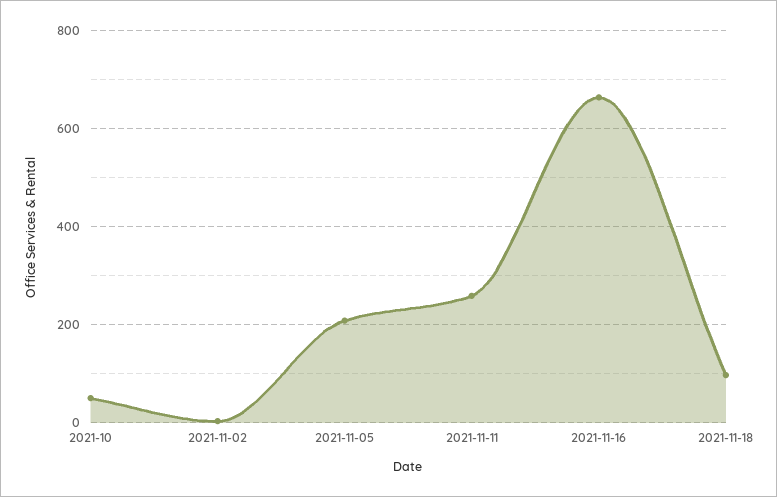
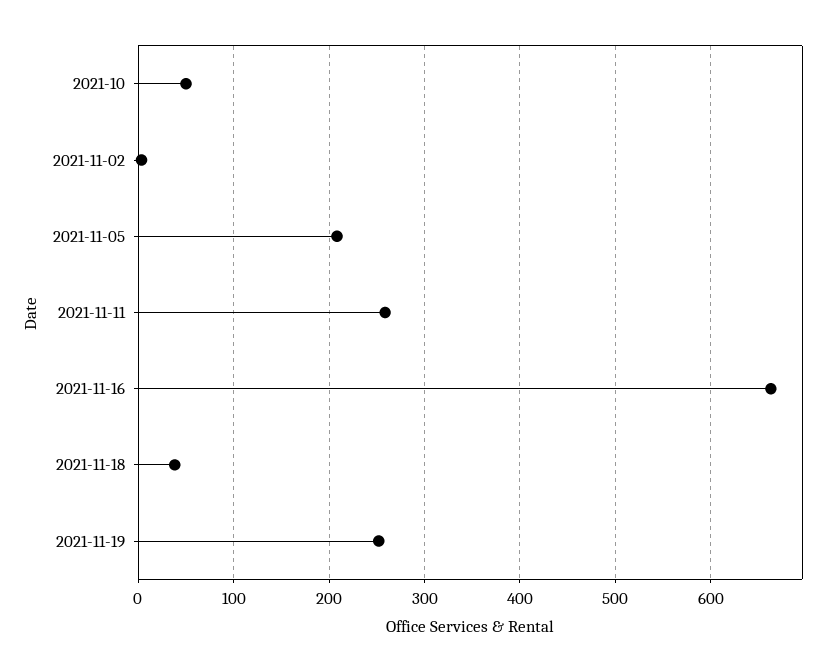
2021-11-18: 100 -> 40
2021-11-19: none -> 250

